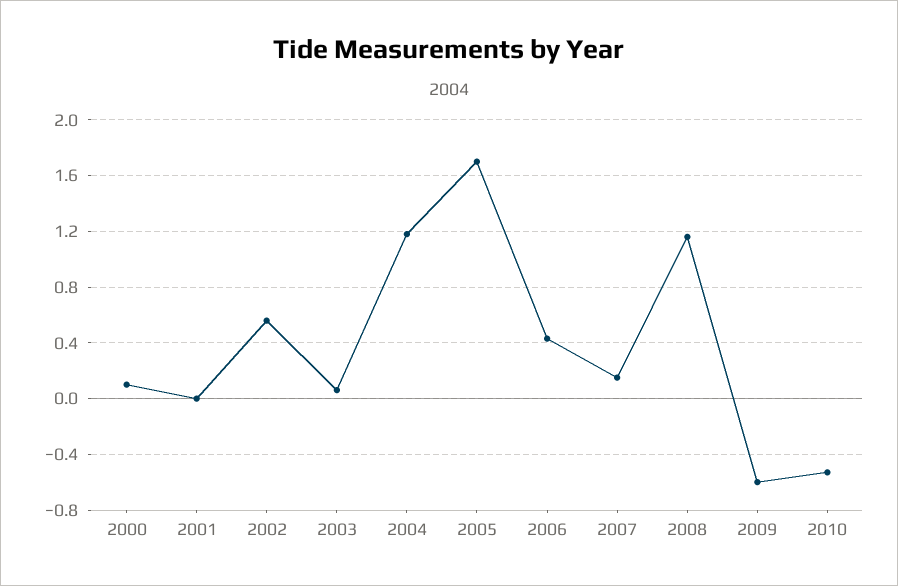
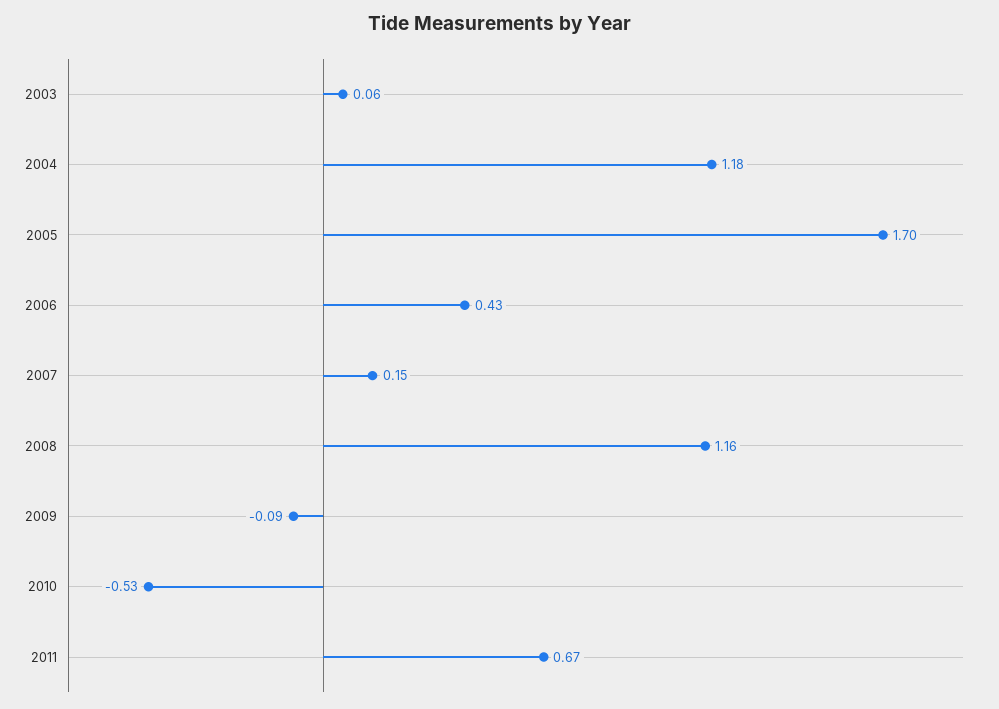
2000: 0.1 -> none
2001: 0 -> none
2002: 0.55 -> none
2009: -0.6 -> -0.09
2011: none -> 0.67

